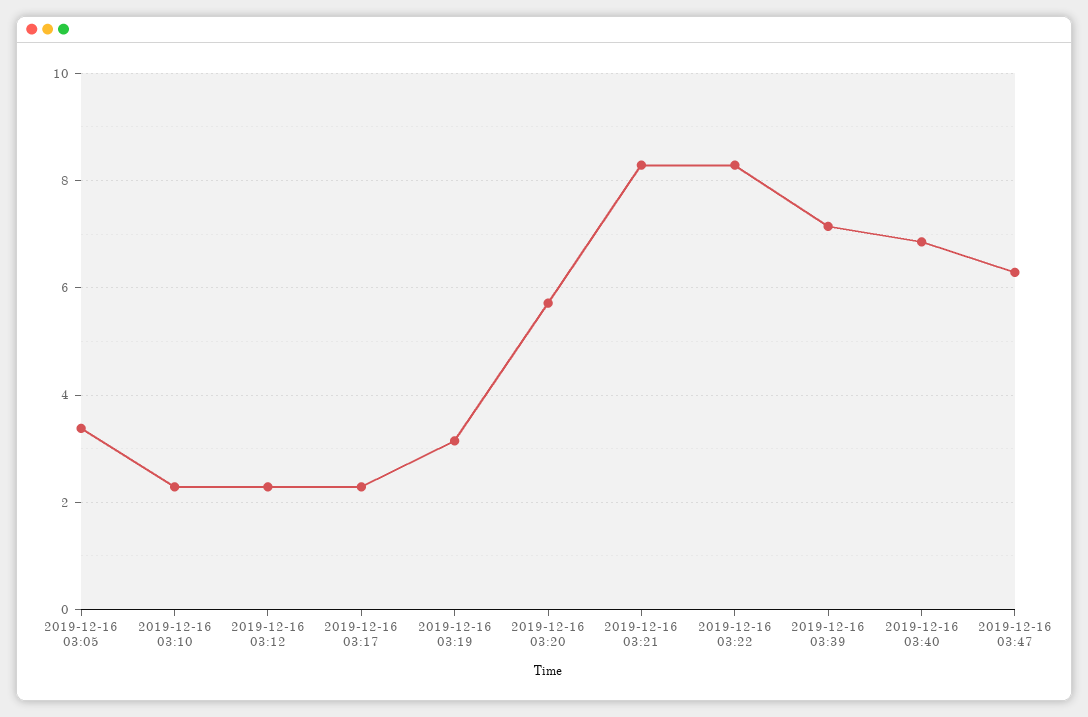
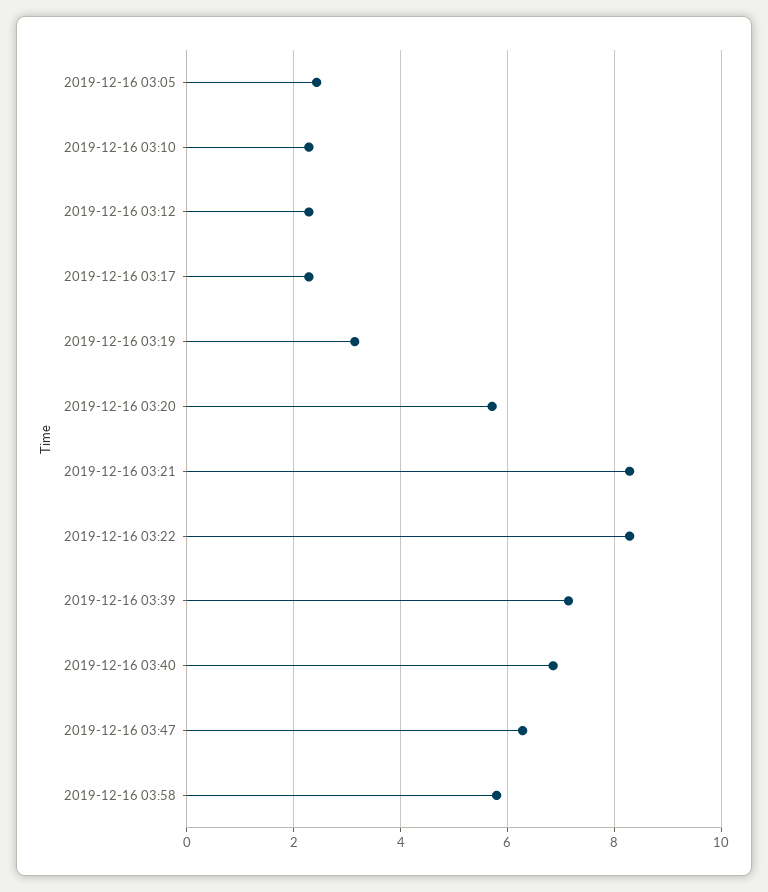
2019-12-16 03:05: 3.4 -> 2.4
2019-12-16 03:58: none -> 5.8

